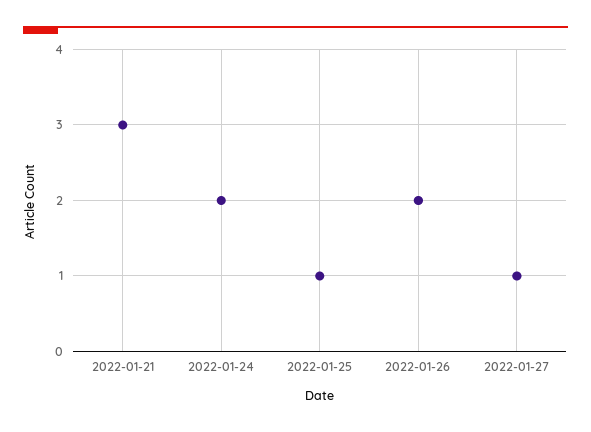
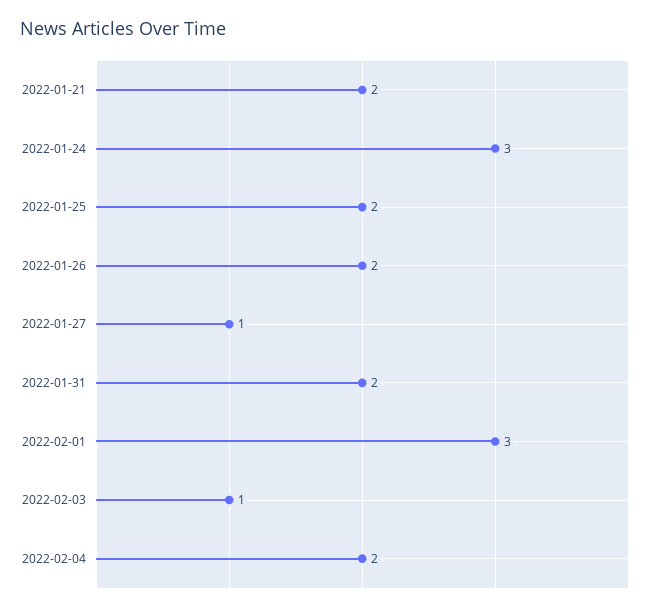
2022-01-21: 3 -> 2
2022-01-24: 2 -> 3
2022-01-25: 1 -> 2
2022-01-31: none -> 2
2022-02-01: none -> 3
2022-02-03: none -> 1
2022-02-04: none -> 2

